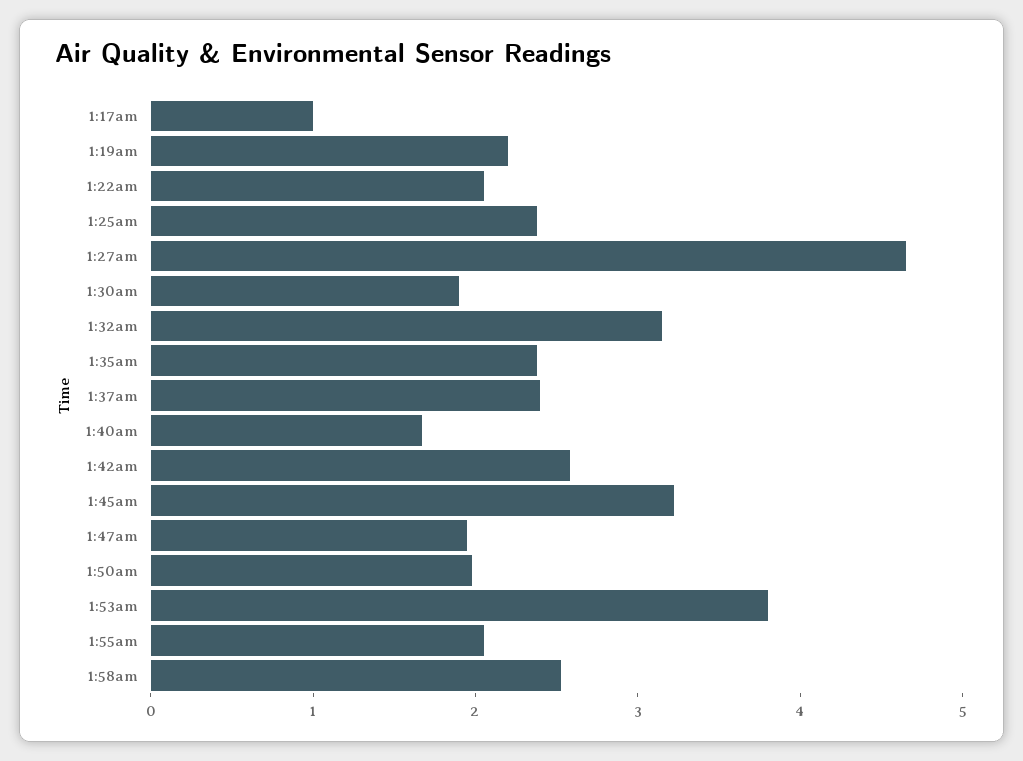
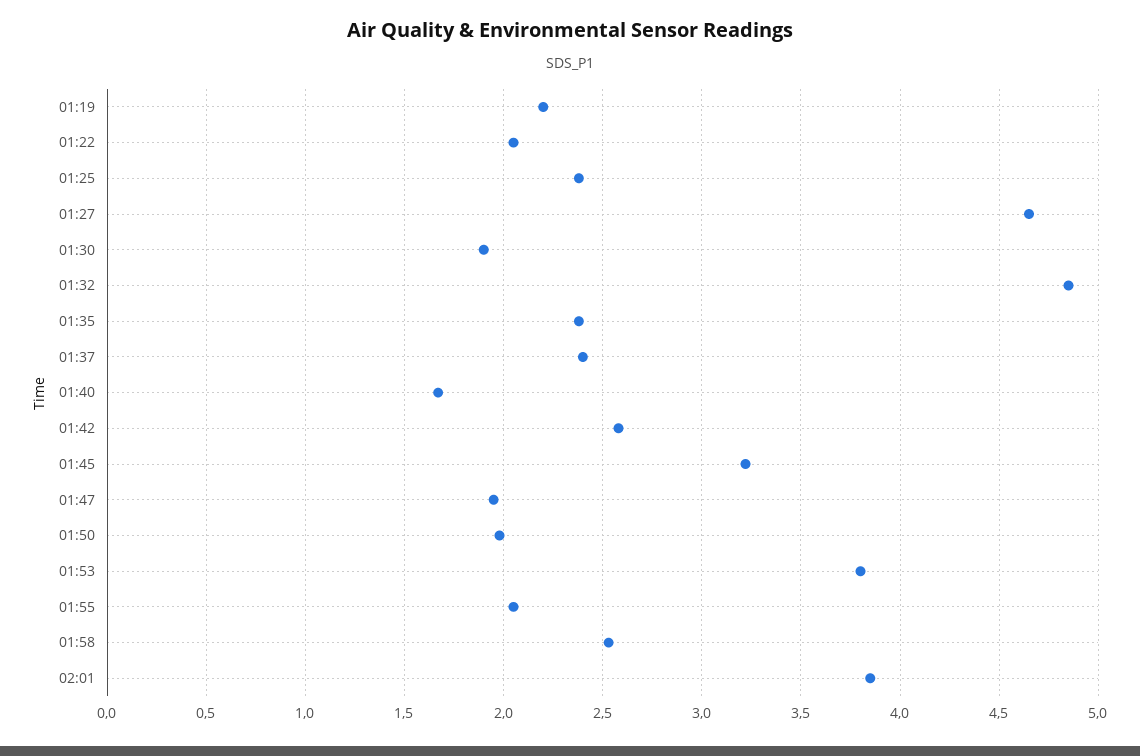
1:17am: 1 -> none
1:32am: 3.2 -> 4.85
02:01: none -> 3.85

